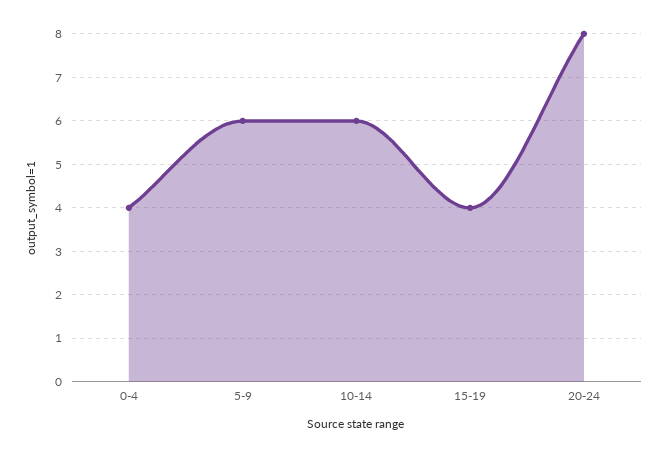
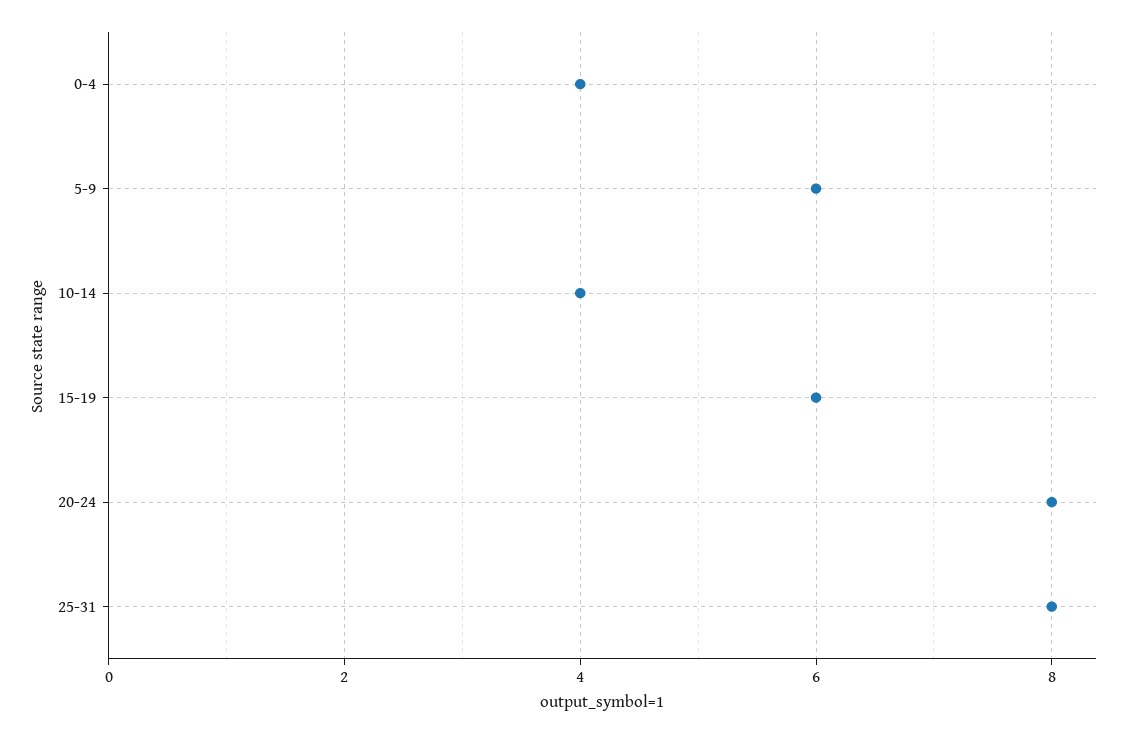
10-14: 6 -> 4
15-19: 4 -> 6
25-31: none -> 8

